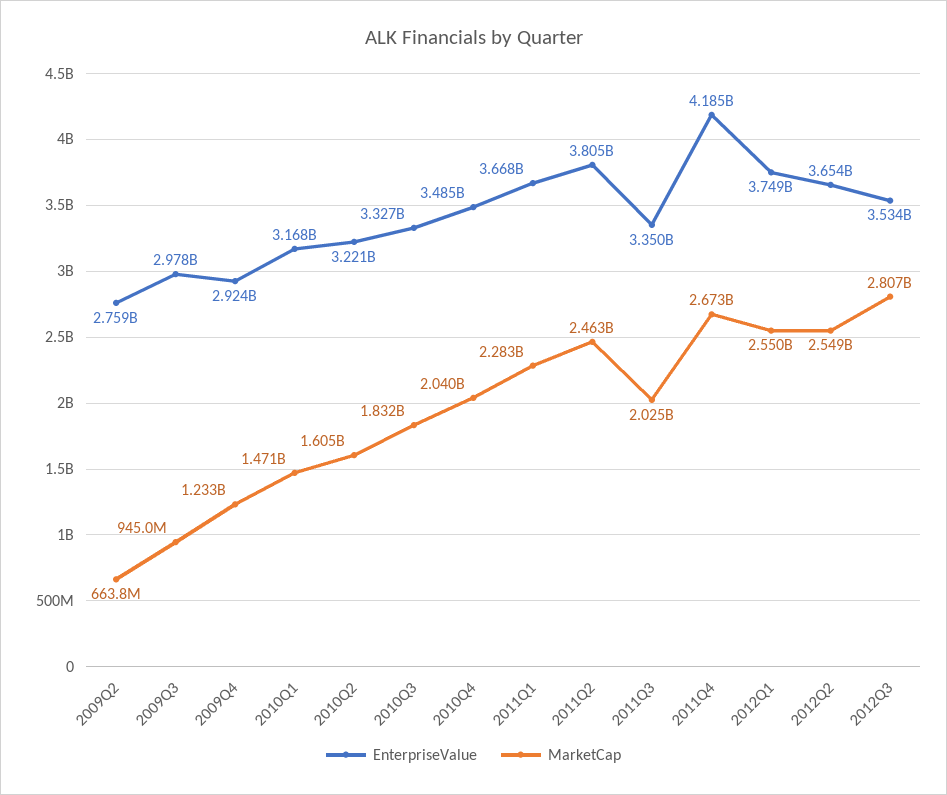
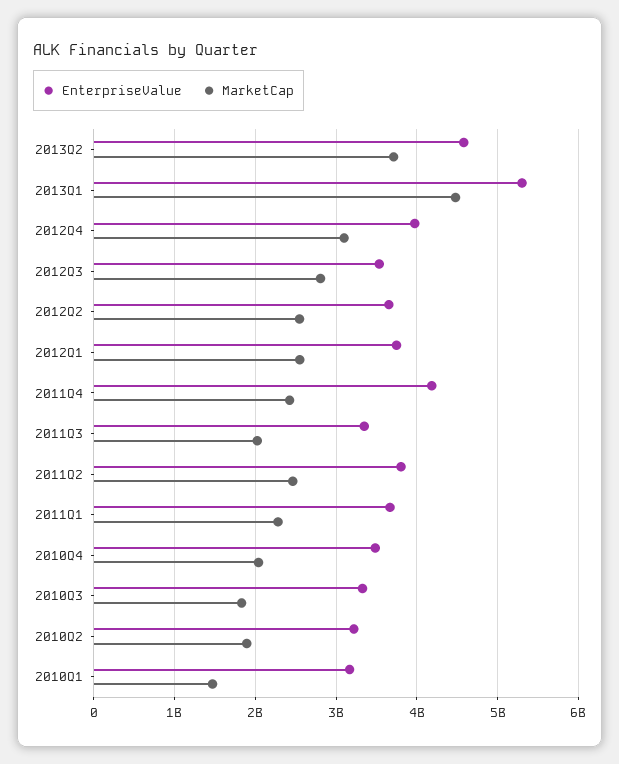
EnterpriseValue, 2009Q2: 2759000000 -> none
MarketCap, 2009Q2: 663800000 -> none
EnterpriseValue, 2009Q3: 2978000000 -> none
MarketCap, 2009Q3: 945000000 -> none
EnterpriseValue, 2009Q4: 2924000000 -> none
MarketCap, 2009Q4: 1233000000 -> none
MarketCap, 2010Q2: 1605000000 -> 1900000000
MarketCap, 2011Q4: 2673000000 -> 2400000000
EnterpriseValue, 2013Q2: none -> 4600000000
MarketCap, 2013Q2: none -> 3700000000
EnterpriseValue, 2013Q1: none -> 5300000000
MarketCap, 2013Q1: none -> 4500000000
EnterpriseValue, 2012Q4: none -> 4000000000
MarketCap, 2012Q4: none -> 3100000000

